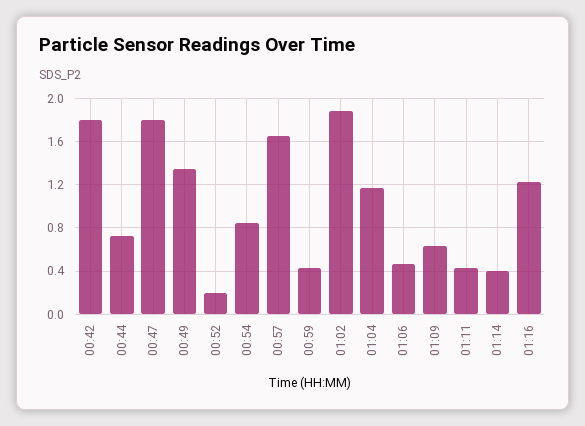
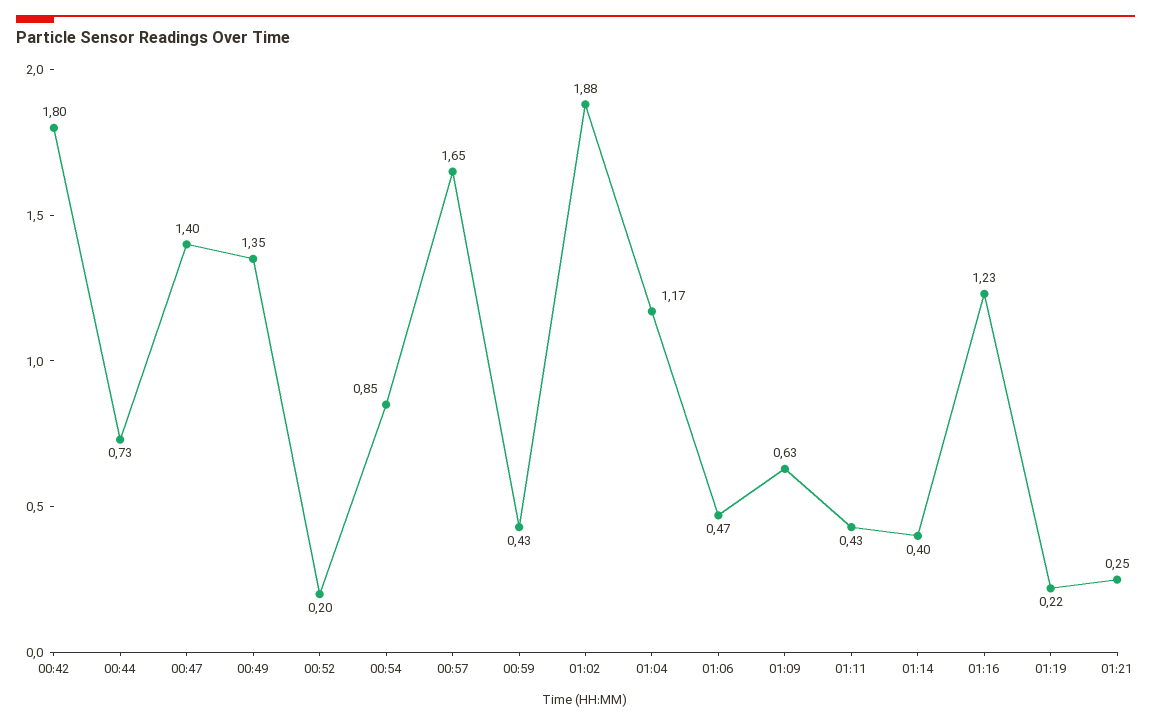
00:47: 1.8 -> 1.4
01:19: none -> 0.22
01:21: none -> 0.25

